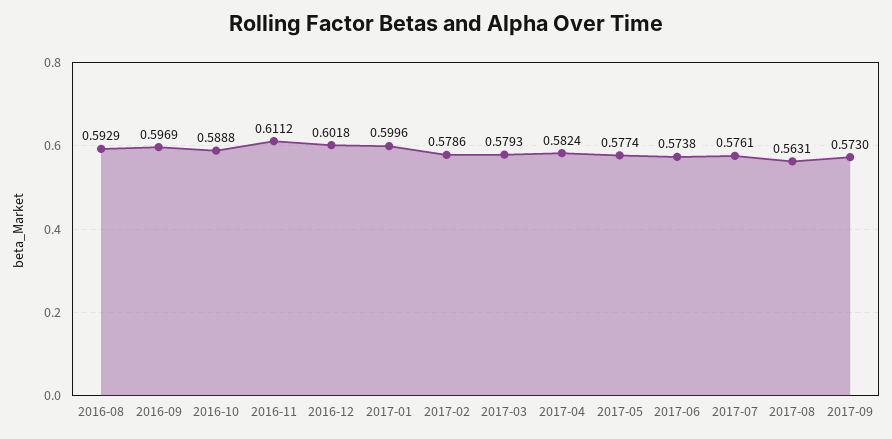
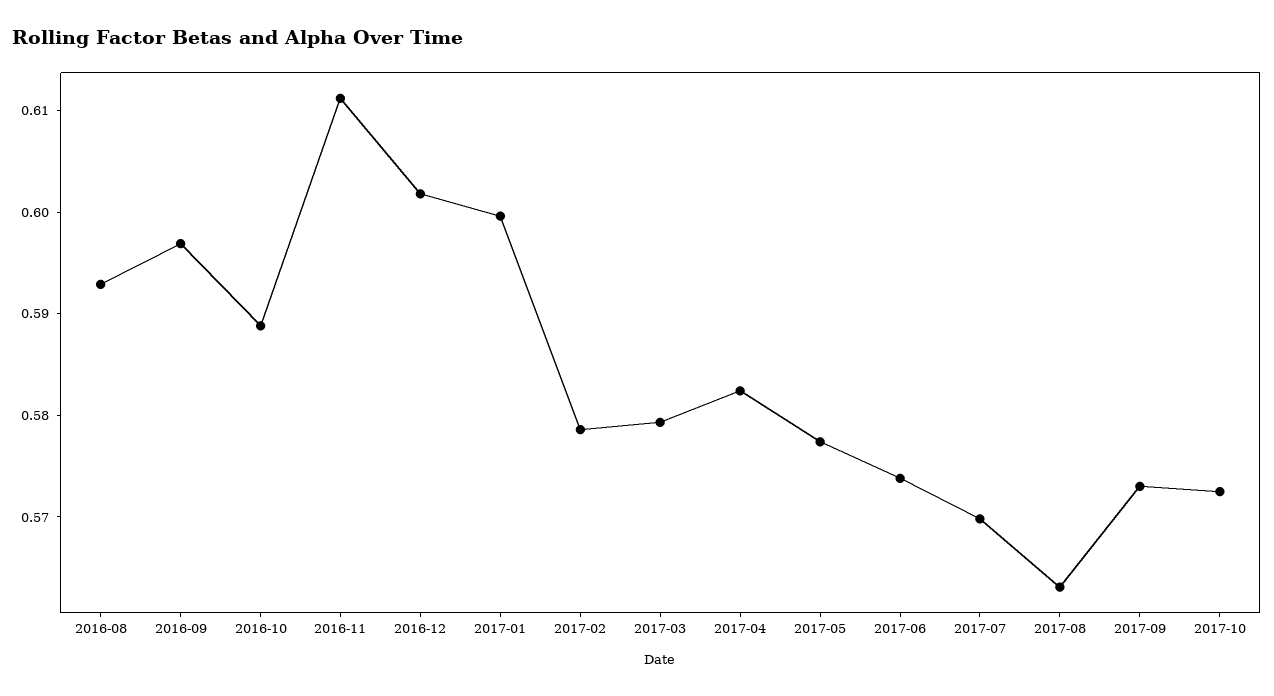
2017-07: 0.5761 -> 0.57
2017-10: none -> 0.572

